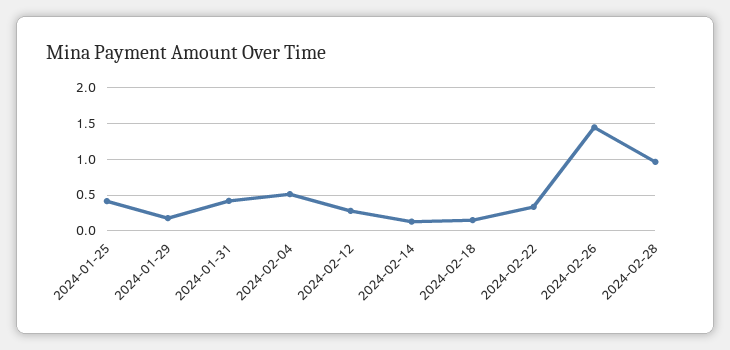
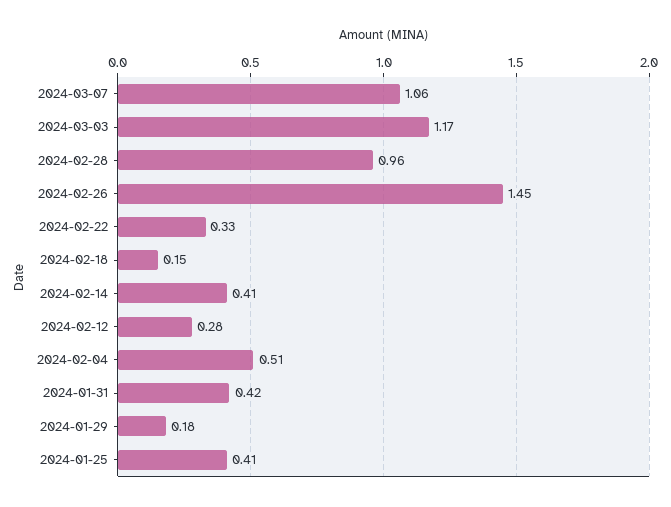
2024-02-14: 0.1 -> 0.41
2024-03-07: none -> 1.06
2024-03-03: none -> 1.17

